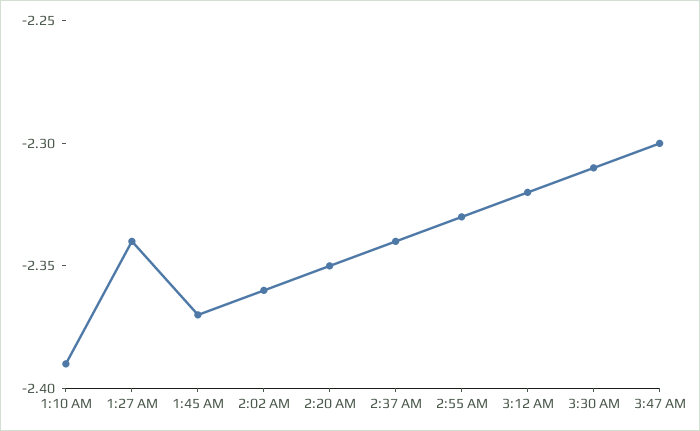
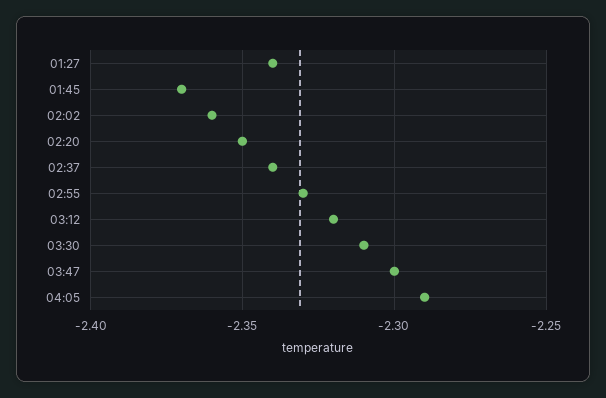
1:10 AM: -2.39 -> none
04:05: none -> -2.29

